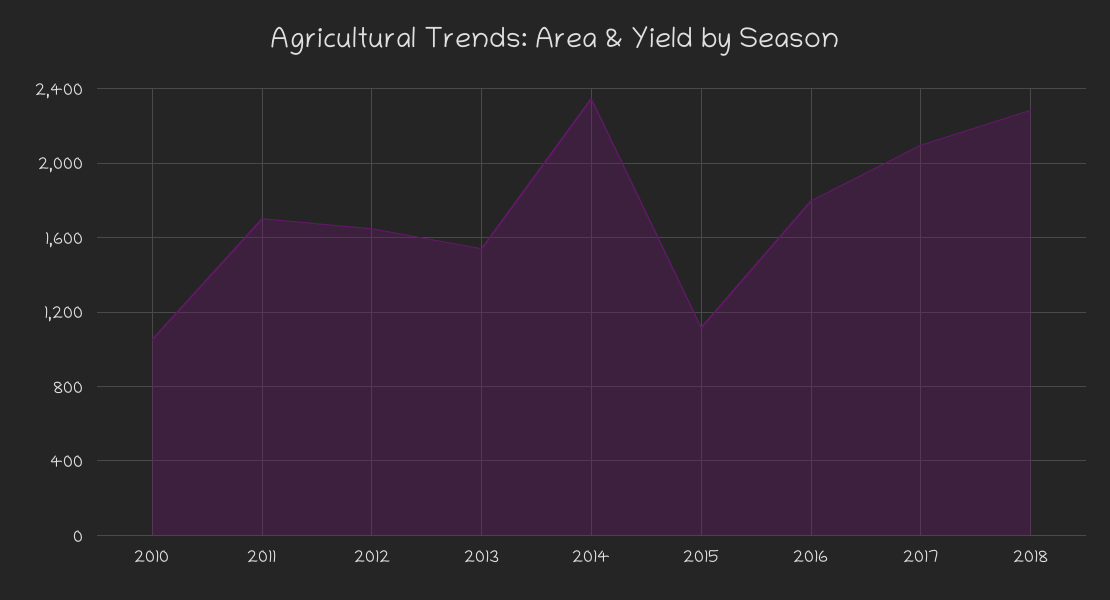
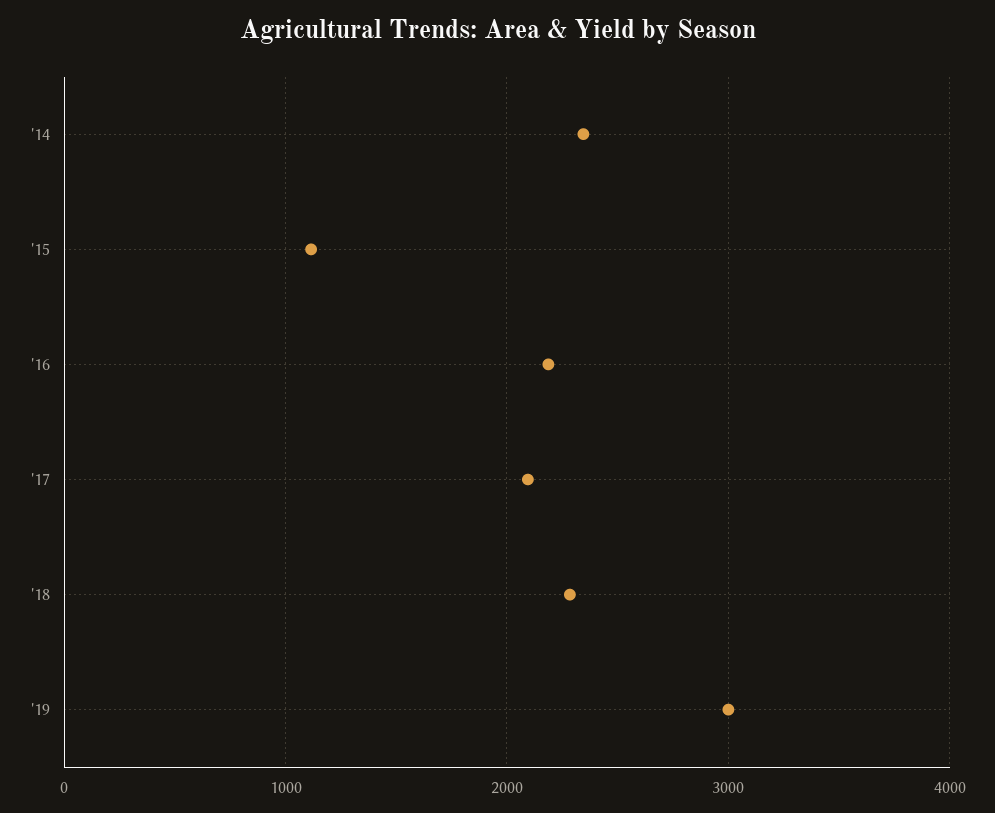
2010: 1050 -> none
2011: 1700 -> none
2012: 1650 -> none
2013: 1550 -> none
2016: 1800 -> 2200
'19: none -> 3000

